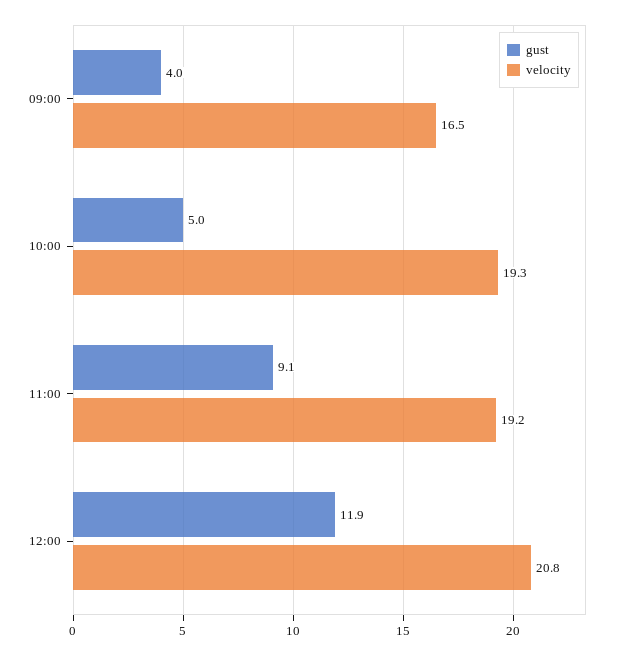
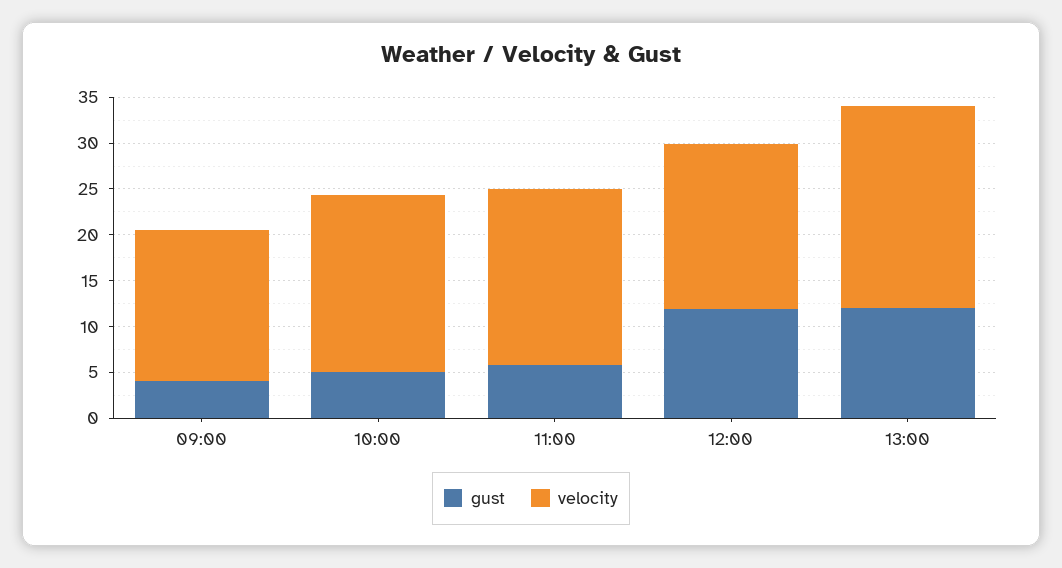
gust, 11:00: 9.1 -> 6
velocity, 12:00: 20.8 -> 18
gust, 13:00: none -> 12
velocity, 13:00: none -> 22

